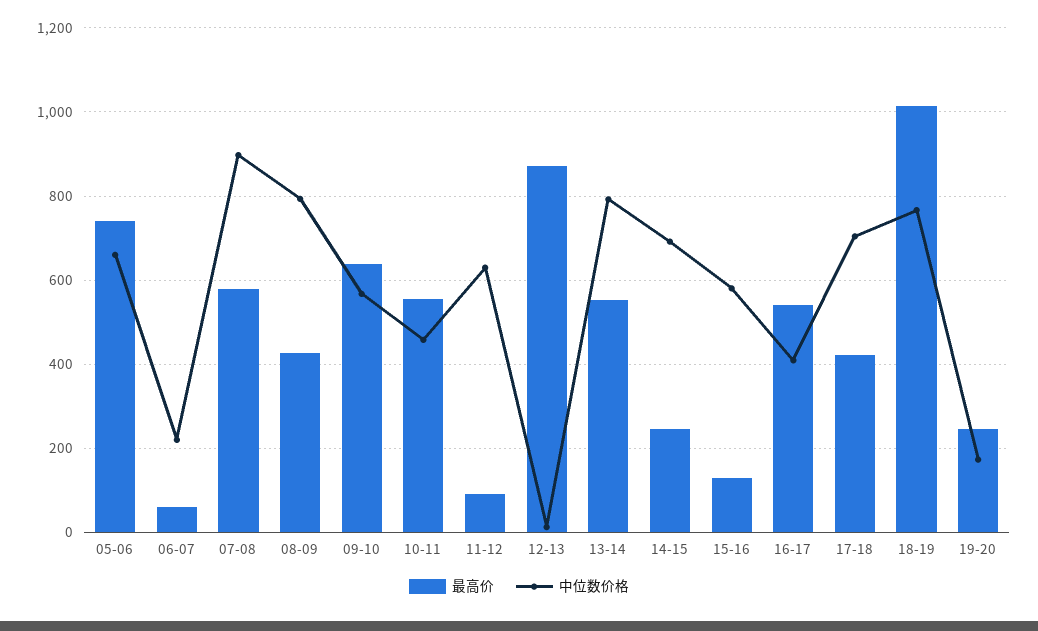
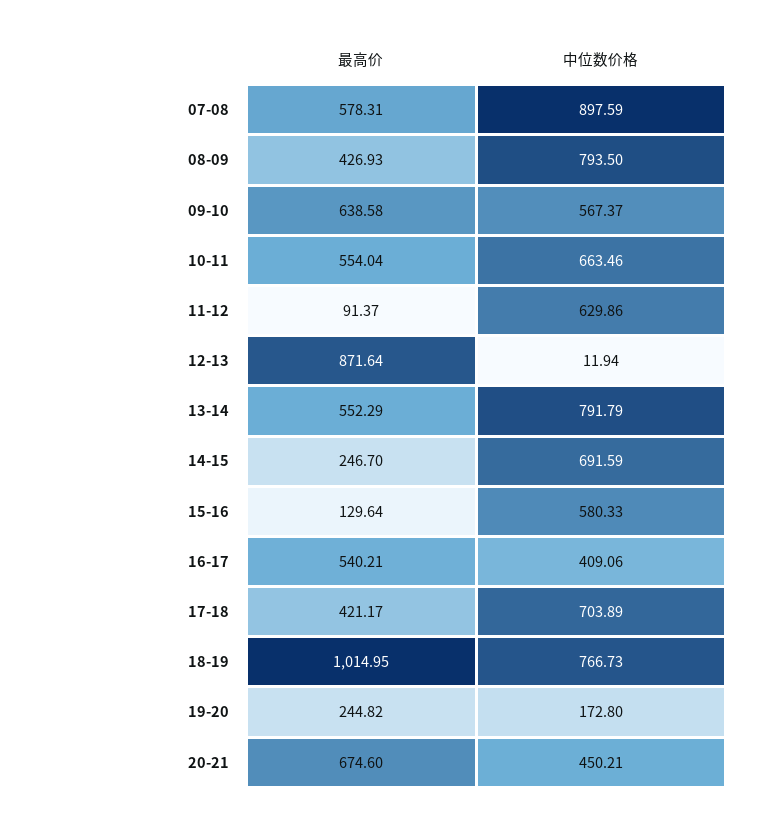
最高价, 05-06: 740 -> none
中位数价格, 05-06: 660 -> none
最高价, 06-07: 60 -> none
中位数价格, 06-07: 220 -> none
中位数价格, 10-11: 460 -> 663.46
最高价, 20-21: none -> 674.6
中位数价格, 20-21: none -> 450.21

